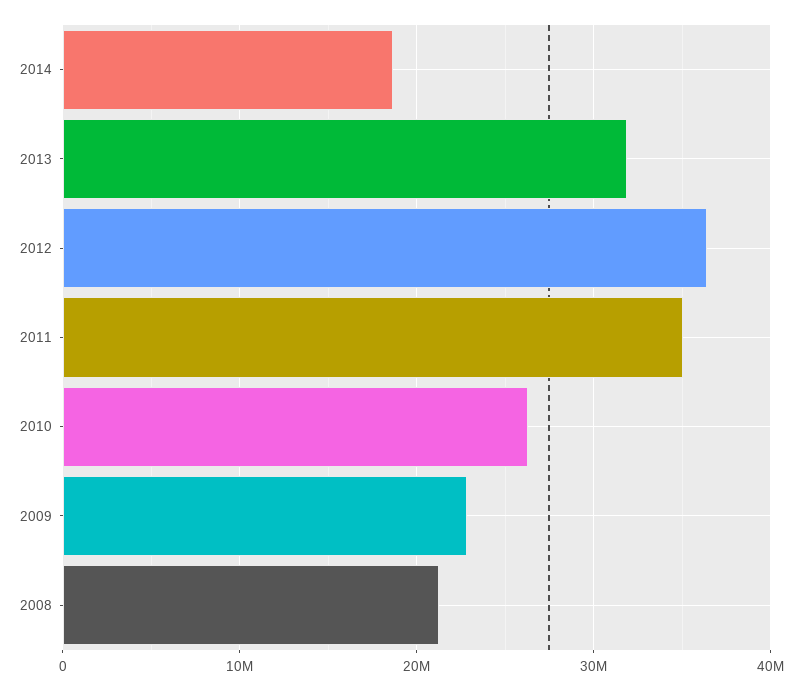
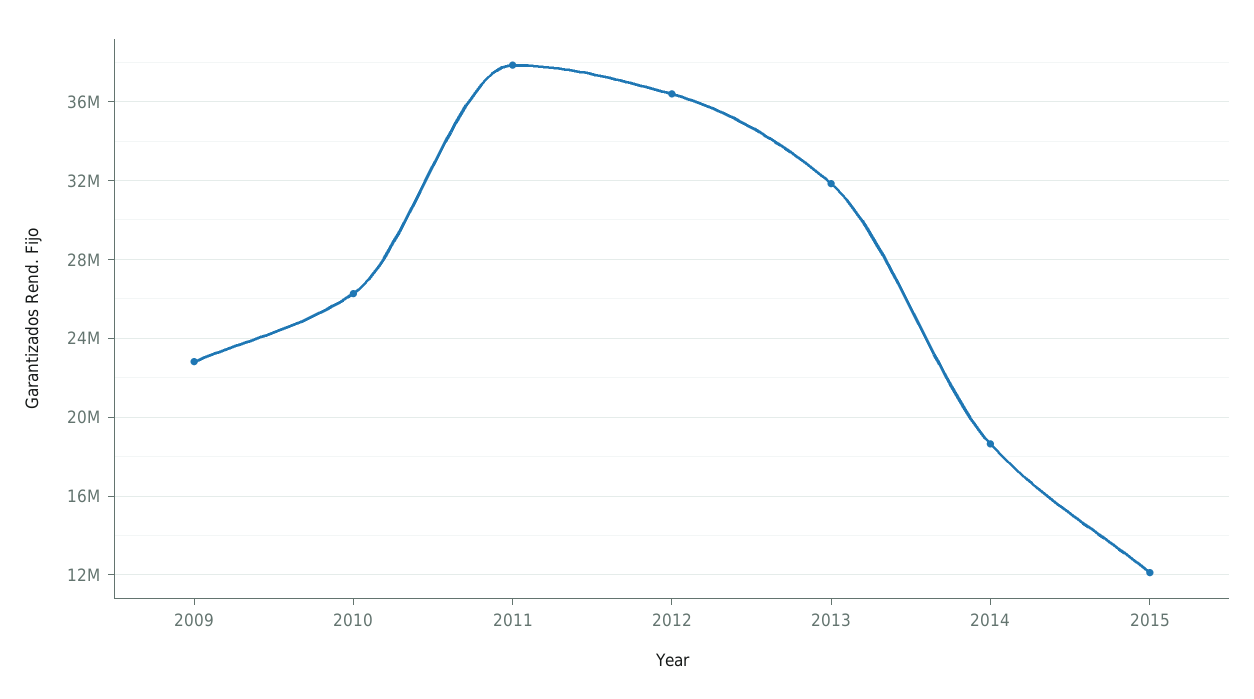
2011: 35000000 -> 38000000
2008: 21000000 -> none
2015: none -> 12000000

